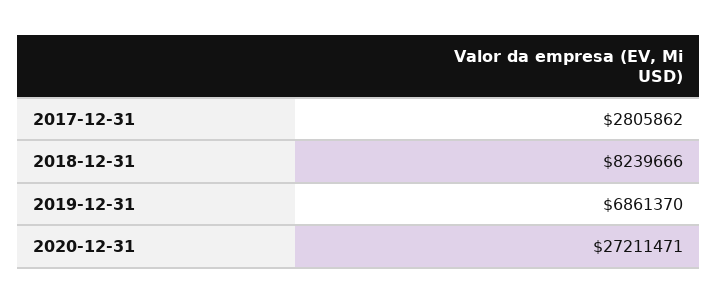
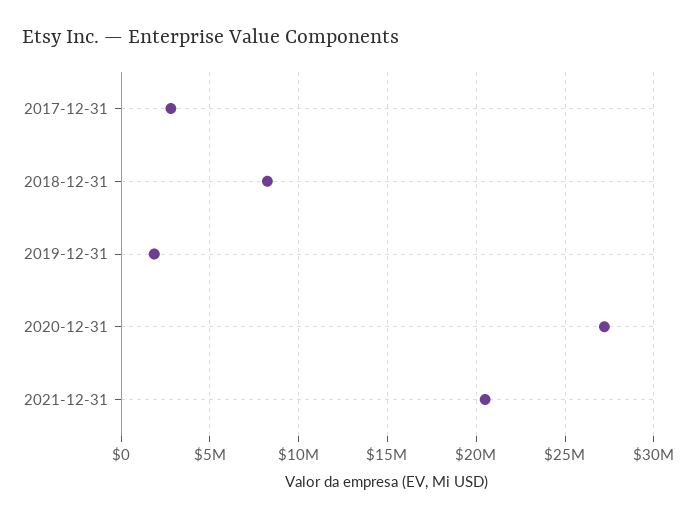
2019-12-31: 6861370 -> 2000000
2021-12-31: none -> 20500000

